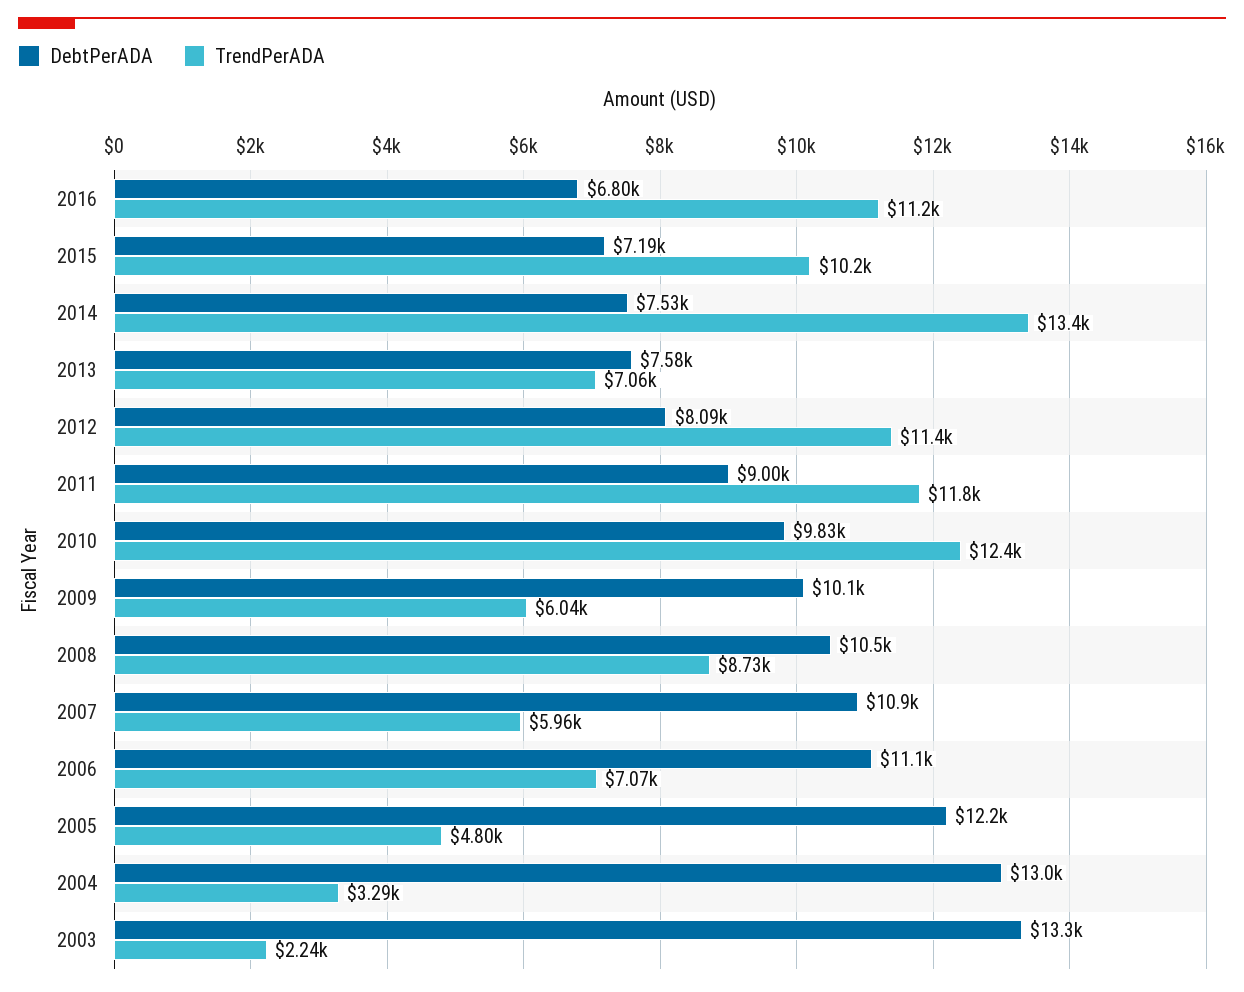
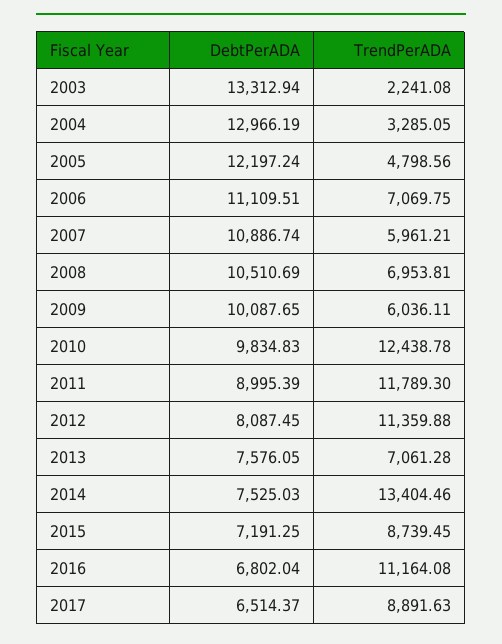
TrendPerADA, 2015: 10200 -> 8739.45
TrendPerADA, 2008: 8730 -> 6953.81
DebtPerADA, 2017: none -> 6514.37
TrendPerADA, 2017: none -> 8891.63

